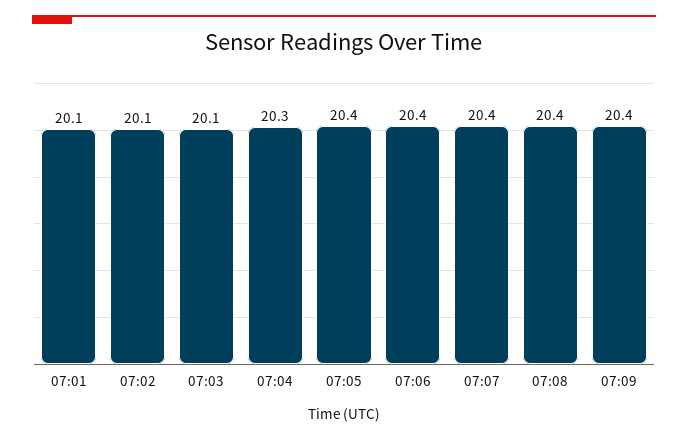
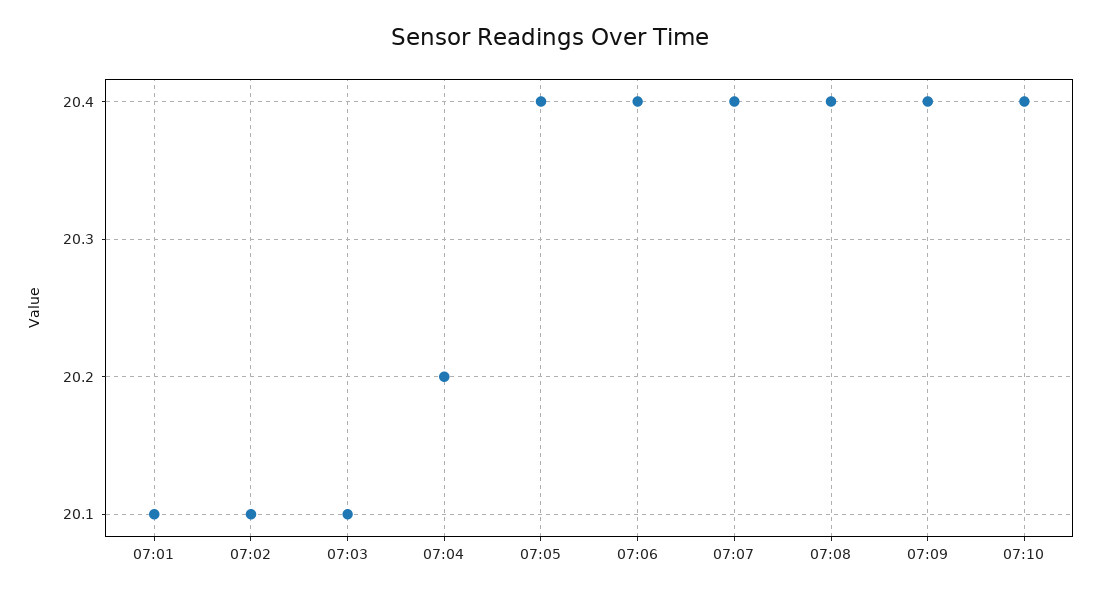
07:04: 20.3 -> 20.2
07:10: none -> 20.4

